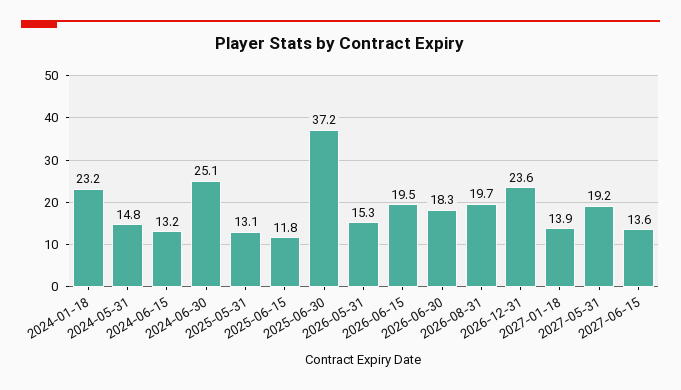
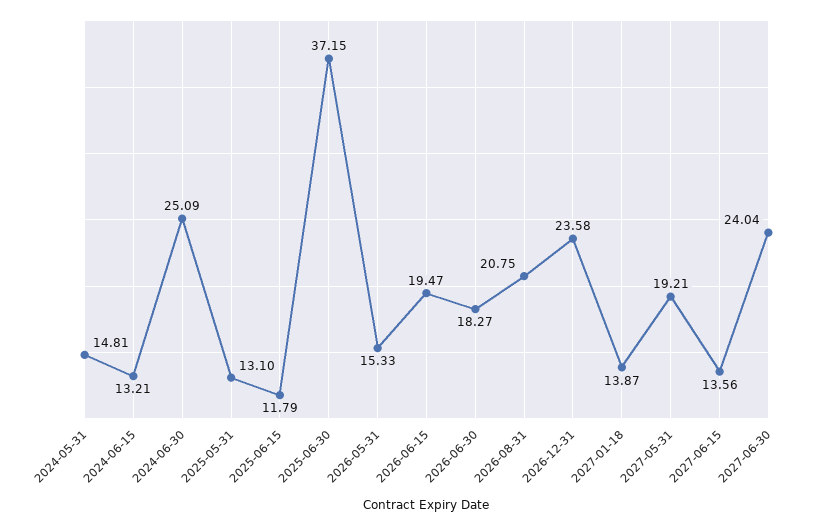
2024-01-18: 23.2 -> none
2026-08-31: 19.7 -> 20.75
2027-06-30: none -> 24.04

